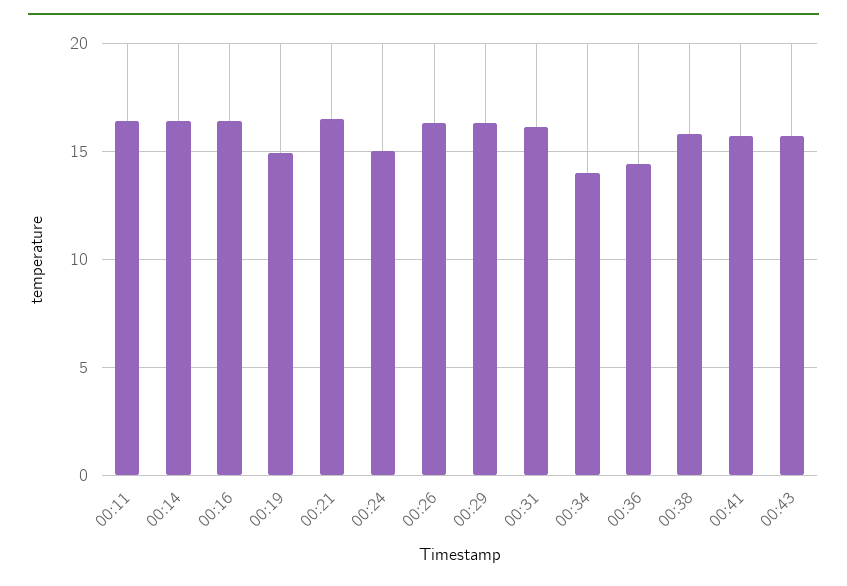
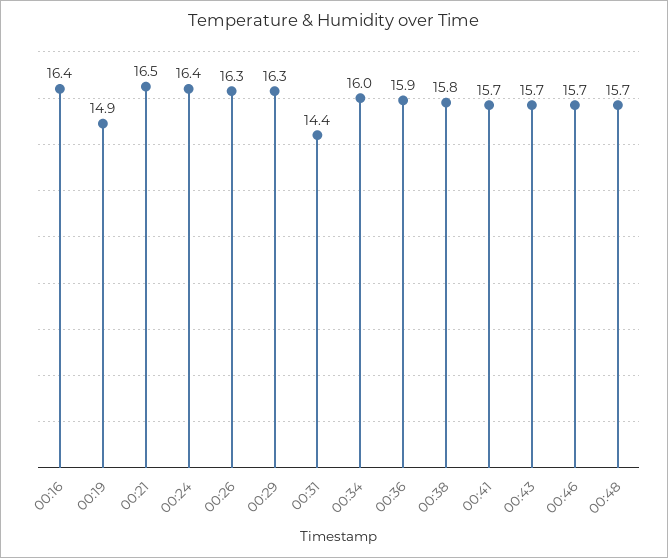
00:11: 16.5 -> none
00:14: 16.5 -> none
00:24: 15 -> 16.4
00:31: 16 -> 14.4
00:34: 14 -> 16
00:36: 14.5 -> 15.9
00:46: none -> 15.7
00:48: none -> 15.7

